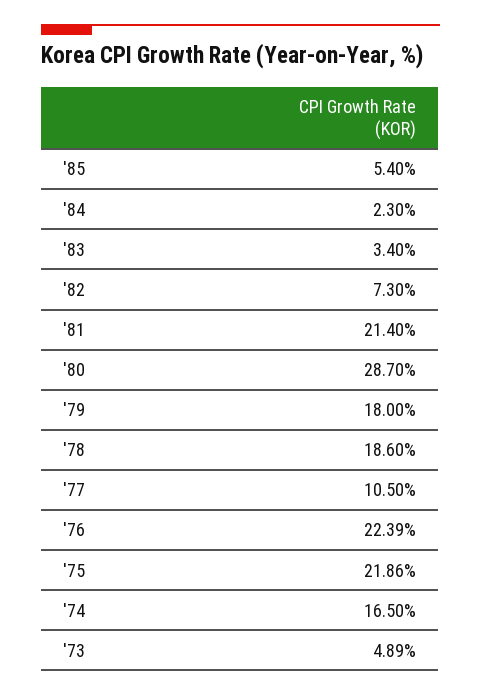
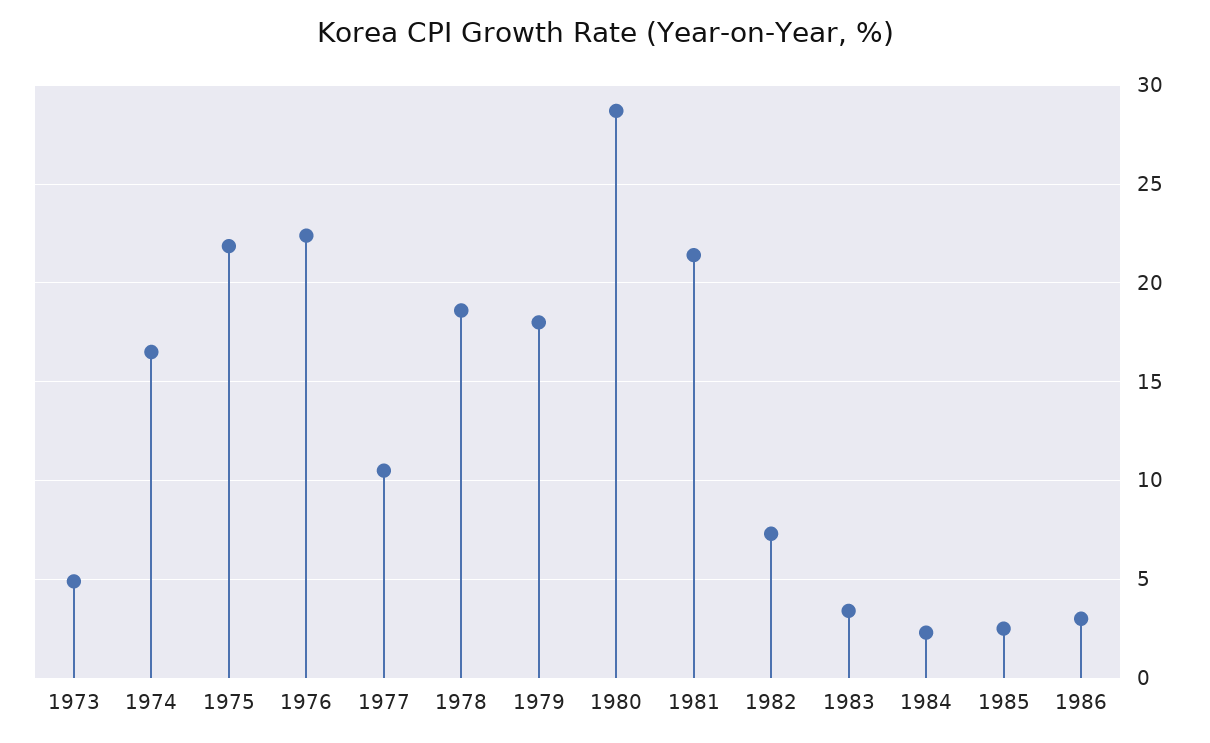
'85: 5.4 -> 2.5
1986: none -> 3

